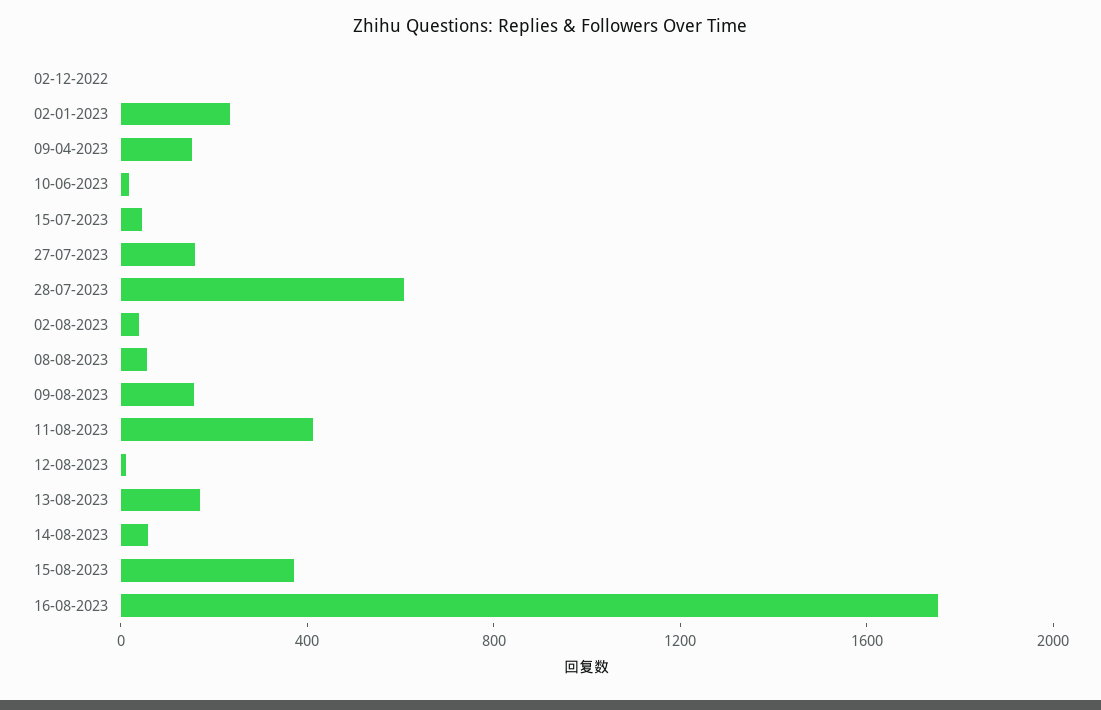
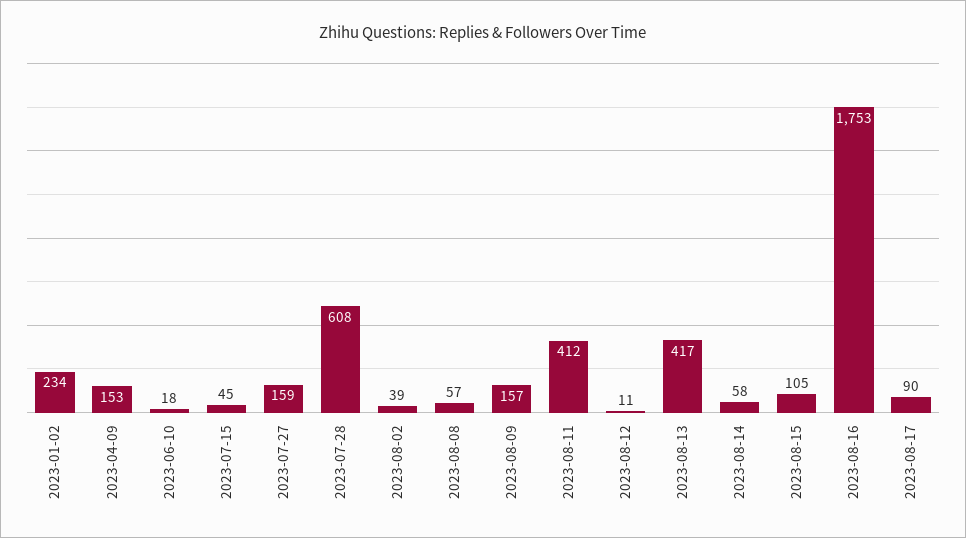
02-12-2022: 0 -> none
13-08-2023: 200 -> 417
15-08-2023: 400 -> 105
2023-08-17: none -> 90

